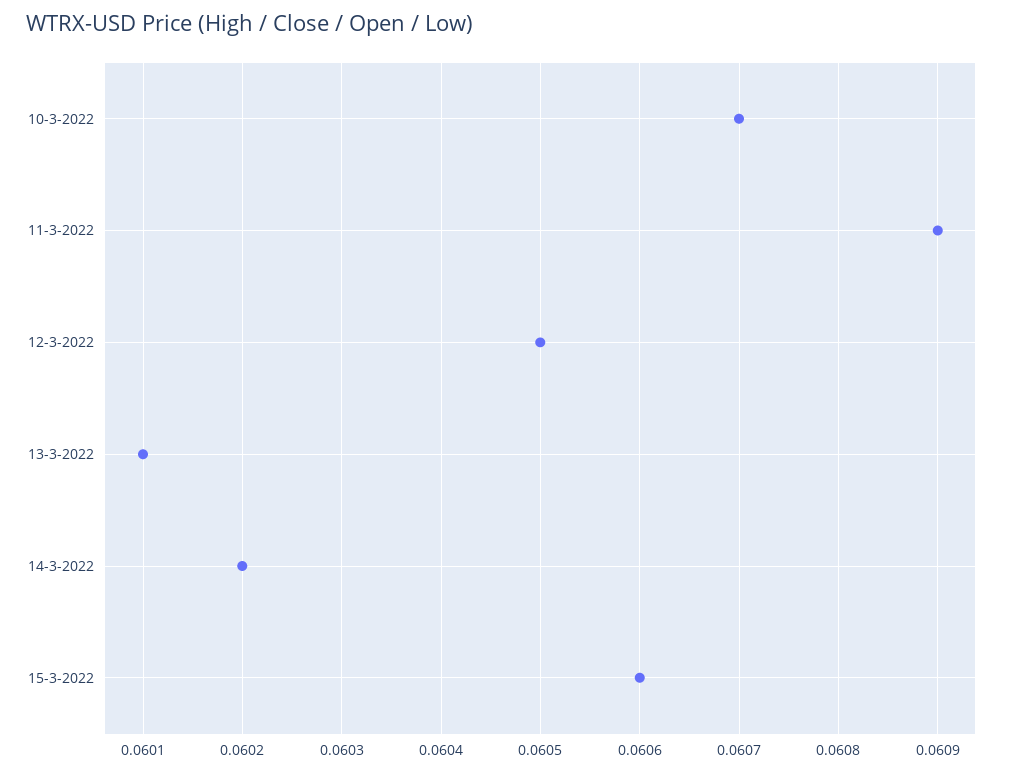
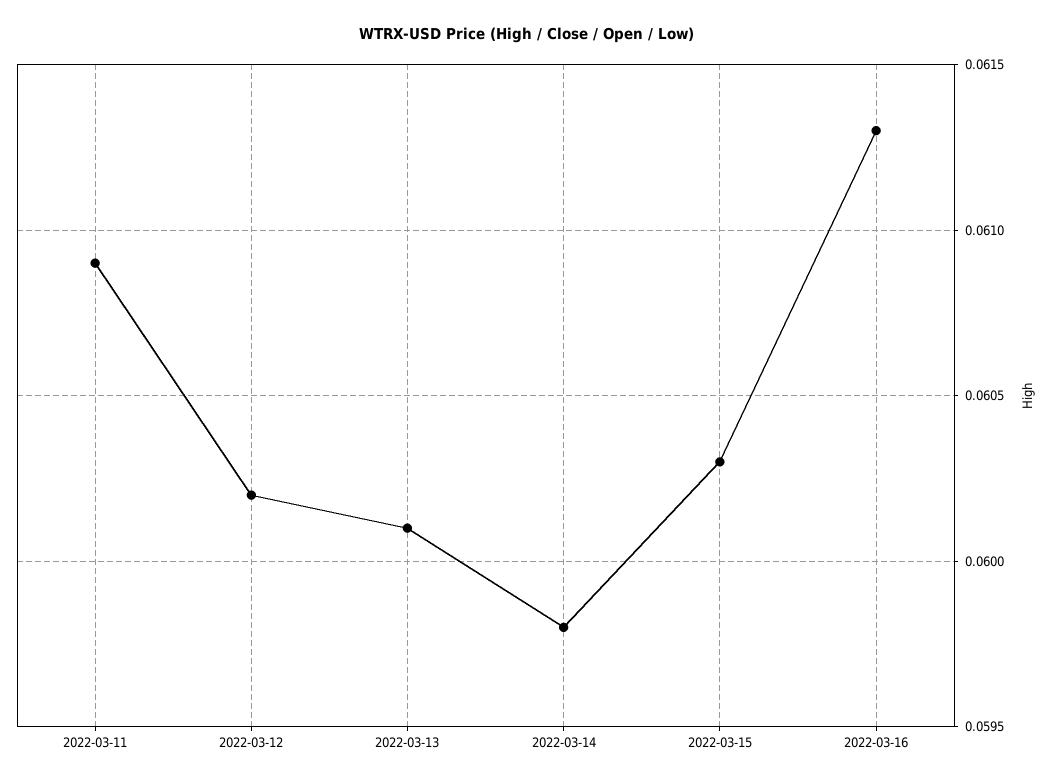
10-3-2022: 0.0607 -> none
12-3-2022: 0.0605 -> 0.0602
14-3-2022: 0.0602 -> 0.0598
15-3-2022: 0.0606 -> 0.0603
2022-03-16: none -> 0.0613

